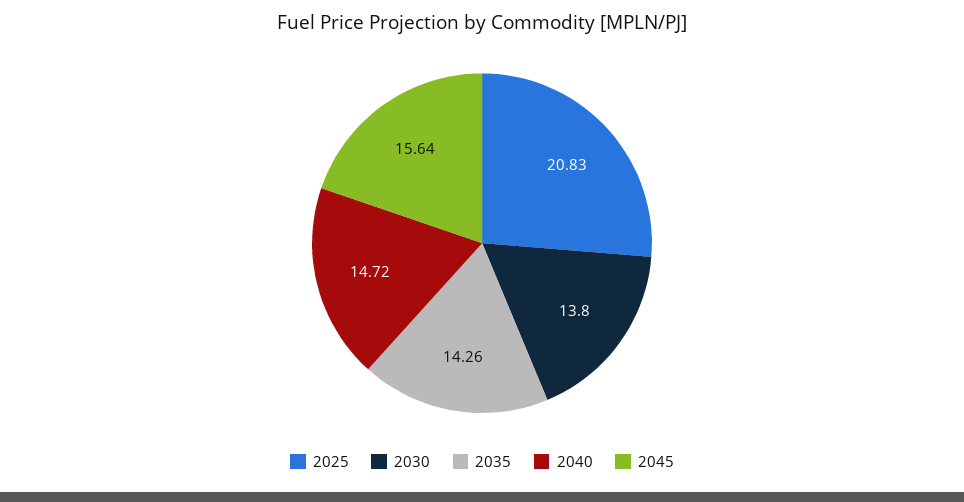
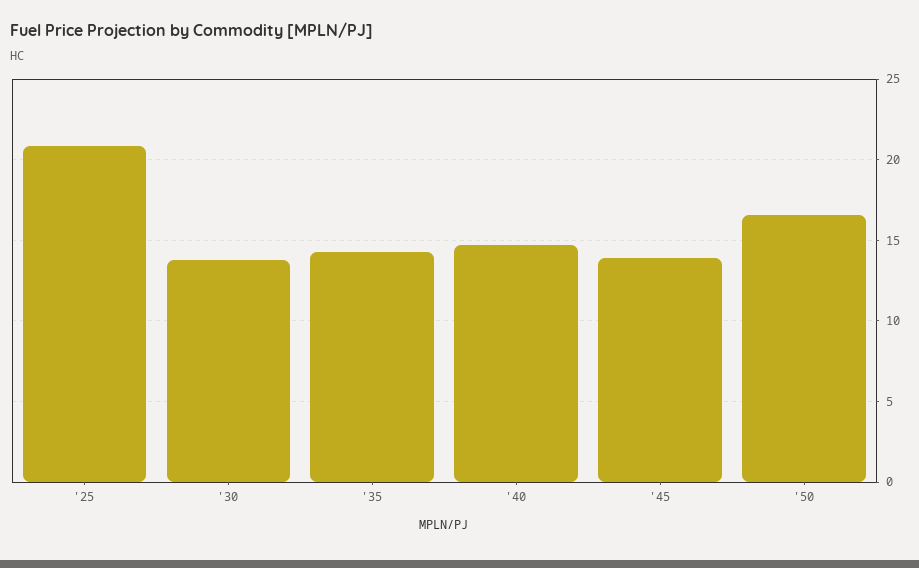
2045: 15.64 -> 14
'50: none -> 16.5

